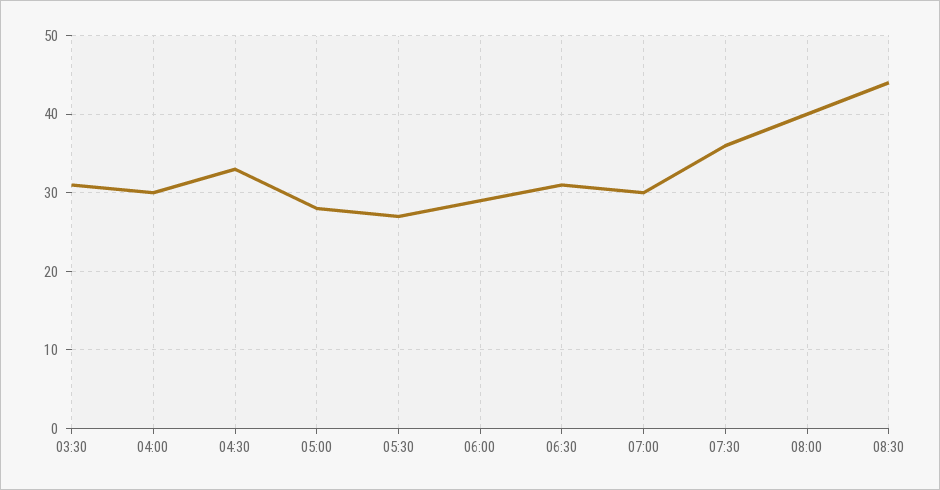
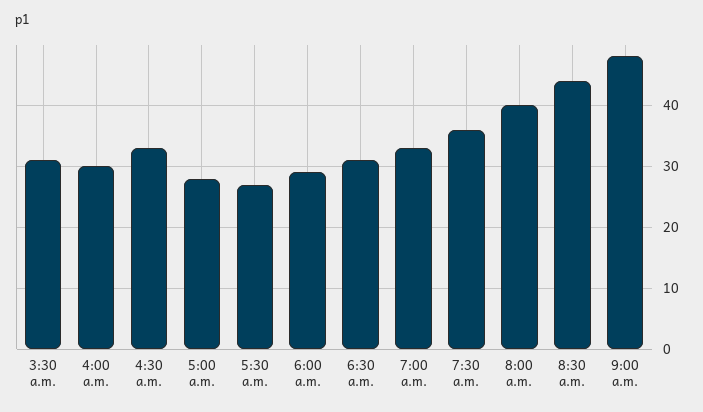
07:00: 30 -> 33
9:00 a.m.: none -> 48

